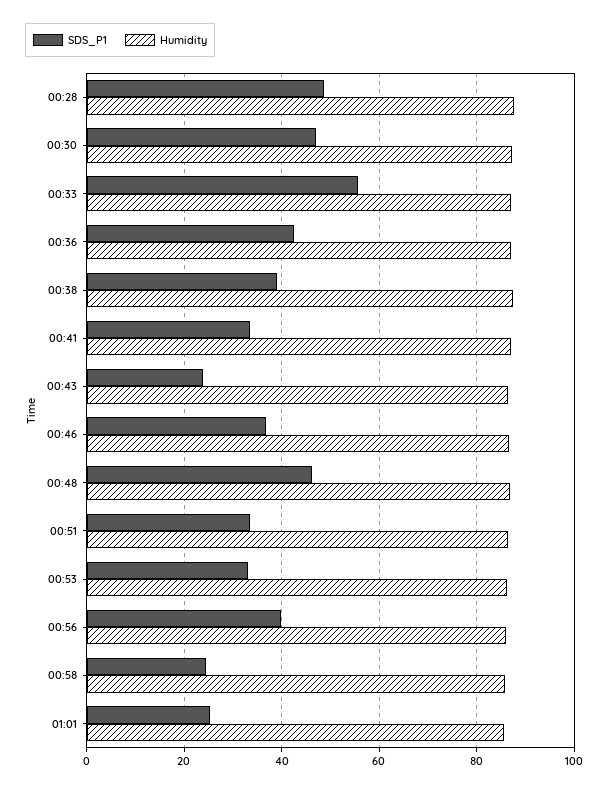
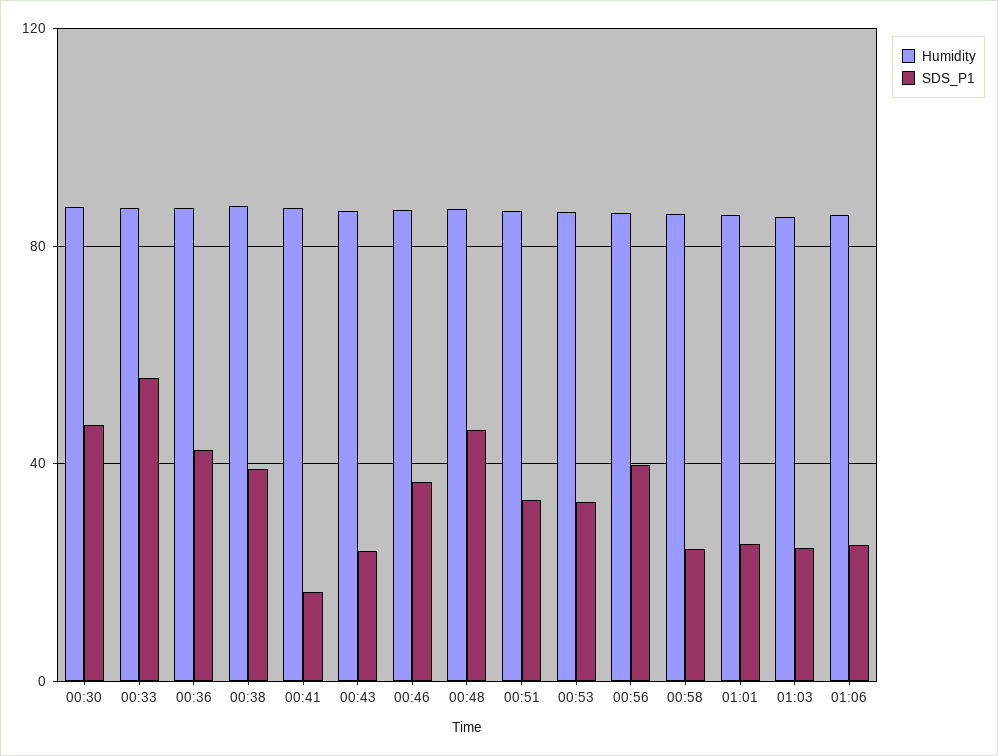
SDS_P1, 00:28: 48 -> none
Humidity, 00:28: 88 -> none
SDS_P1, 00:41: 34 -> 15
Humidity, 01:03: none -> 85
SDS_P1, 01:03: none -> 25
Humidity, 01:06: none -> 85
SDS_P1, 01:06: none -> 25

